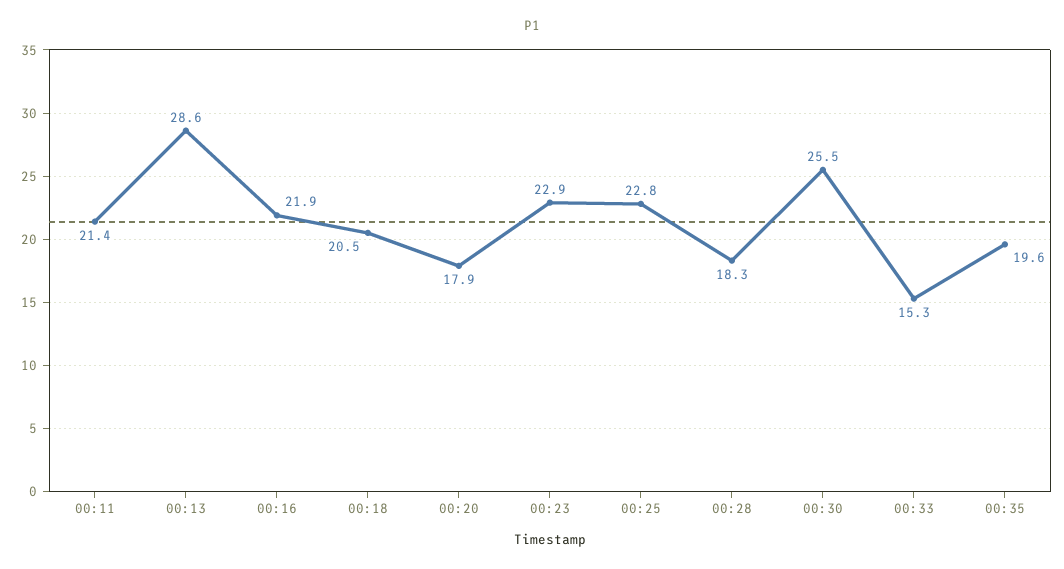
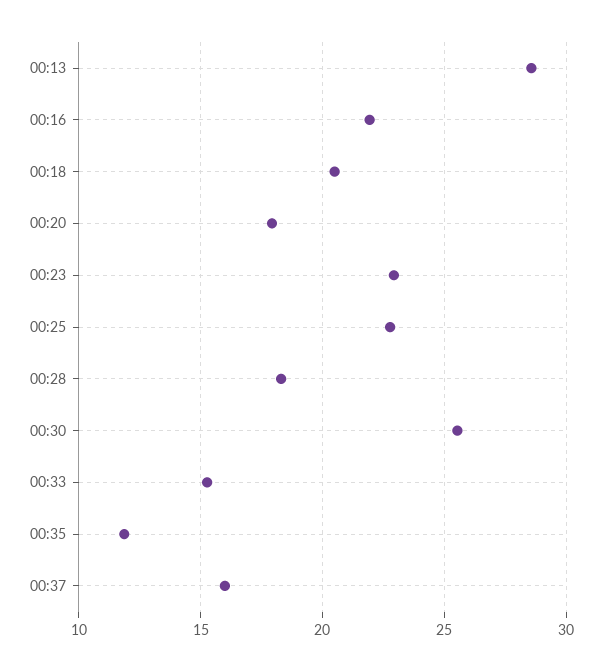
00:11: 21.4 -> none
00:35: 19.6 -> 12
00:37: none -> 16

